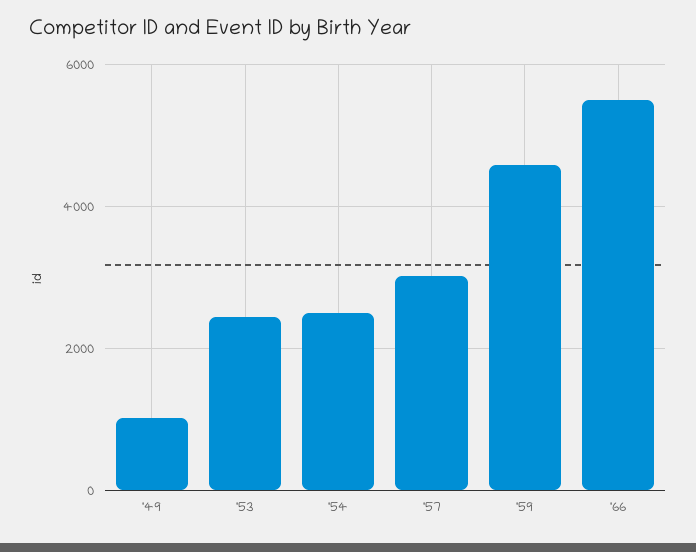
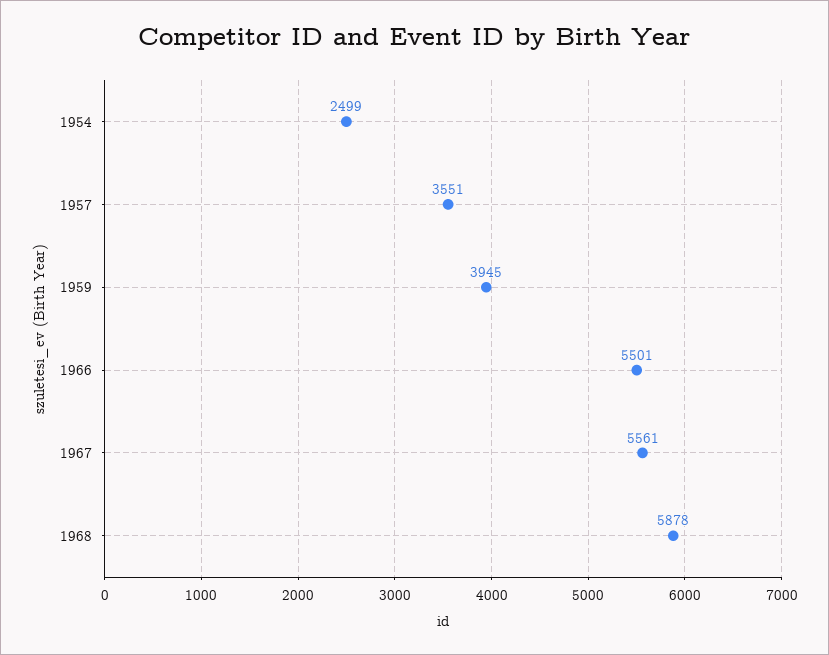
'49: 1000 -> none
'53: 2400 -> none
'57: 3000 -> 3551
'59: 4600 -> 3945
1967: none -> 5561
1968: none -> 5878

